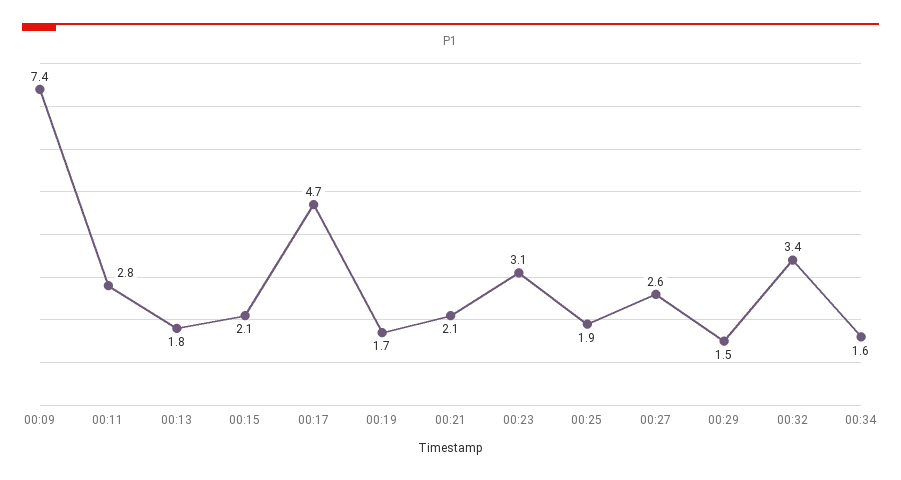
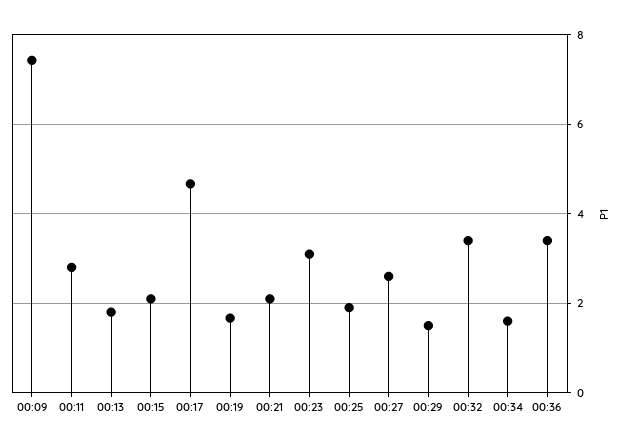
00:36: none -> 3.4

